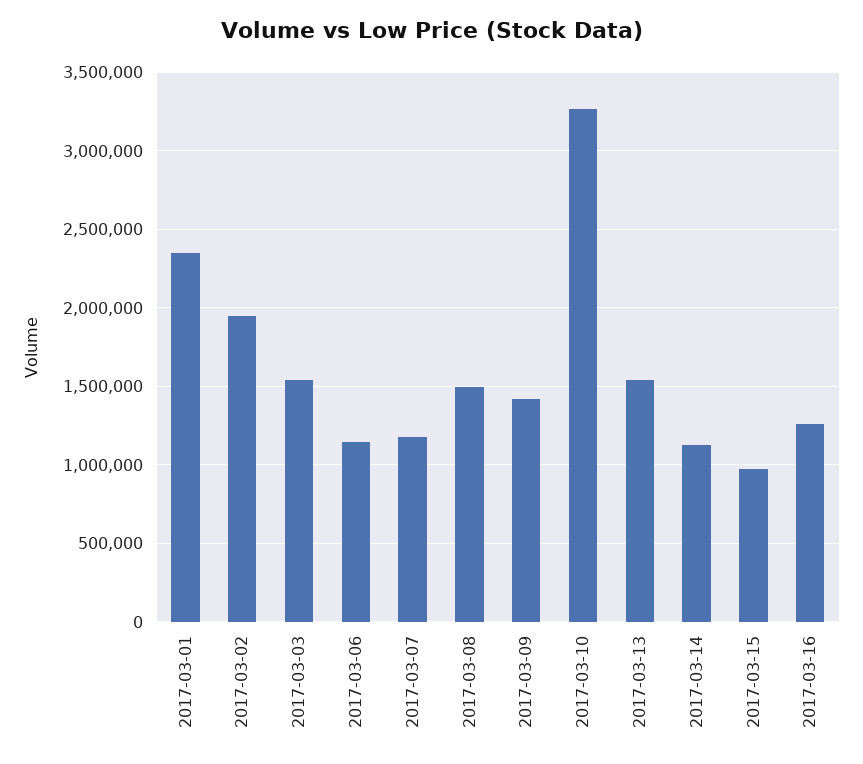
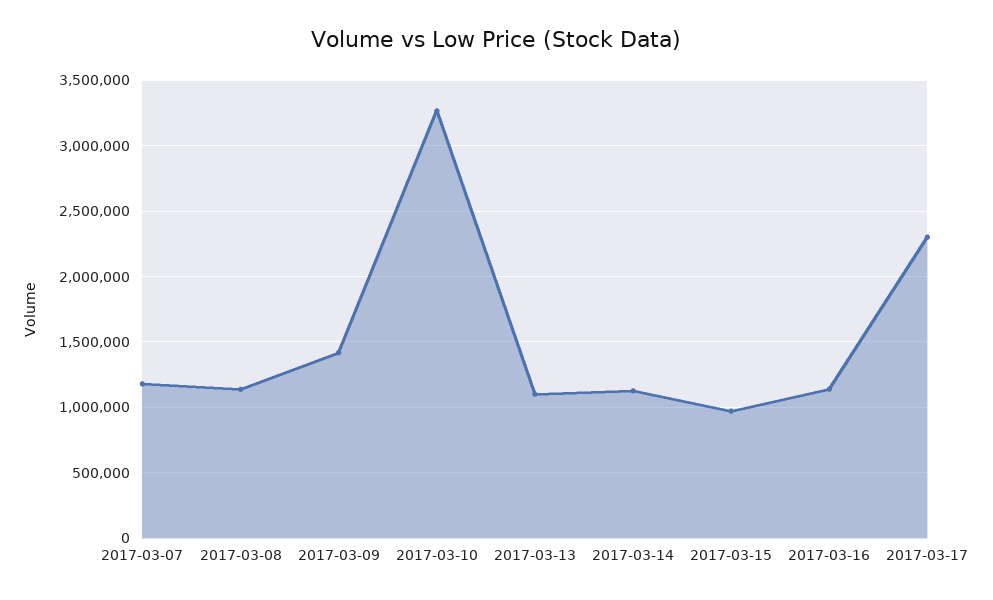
2017-03-01: 2350000 -> none
2017-03-02: 1950000 -> none
2017-03-03: 1550000 -> none
2017-03-06: 1150000 -> none
2017-03-08: 1500000 -> 1150000
2017-03-13: 1550000 -> 1100000
2017-03-16: 1250000 -> 1150000
2017-03-17: none -> 2300000

